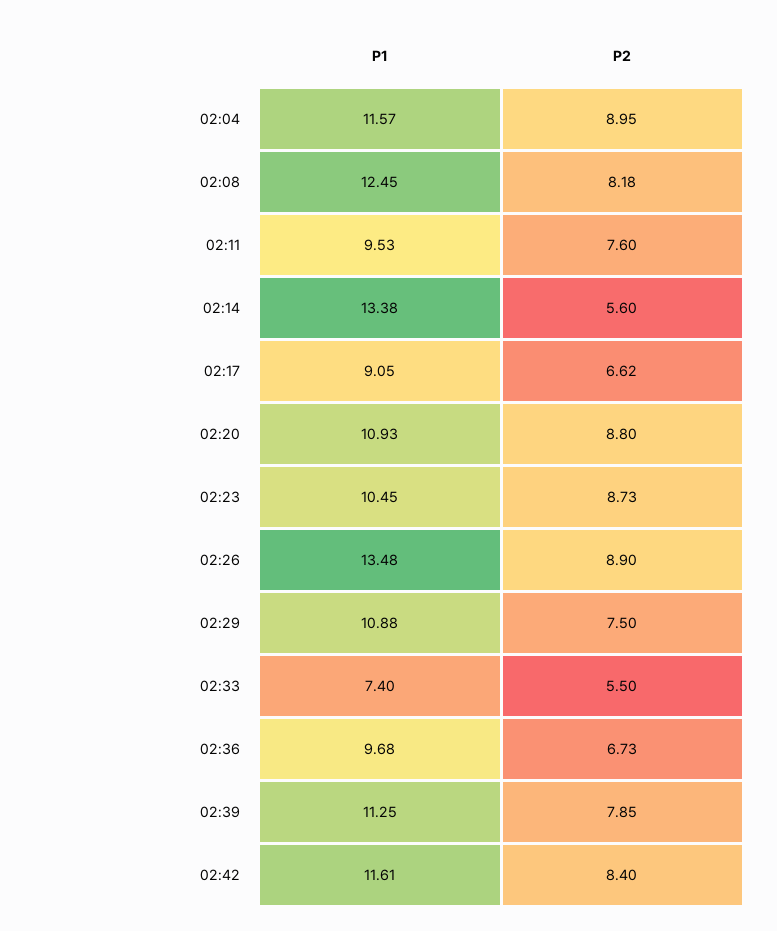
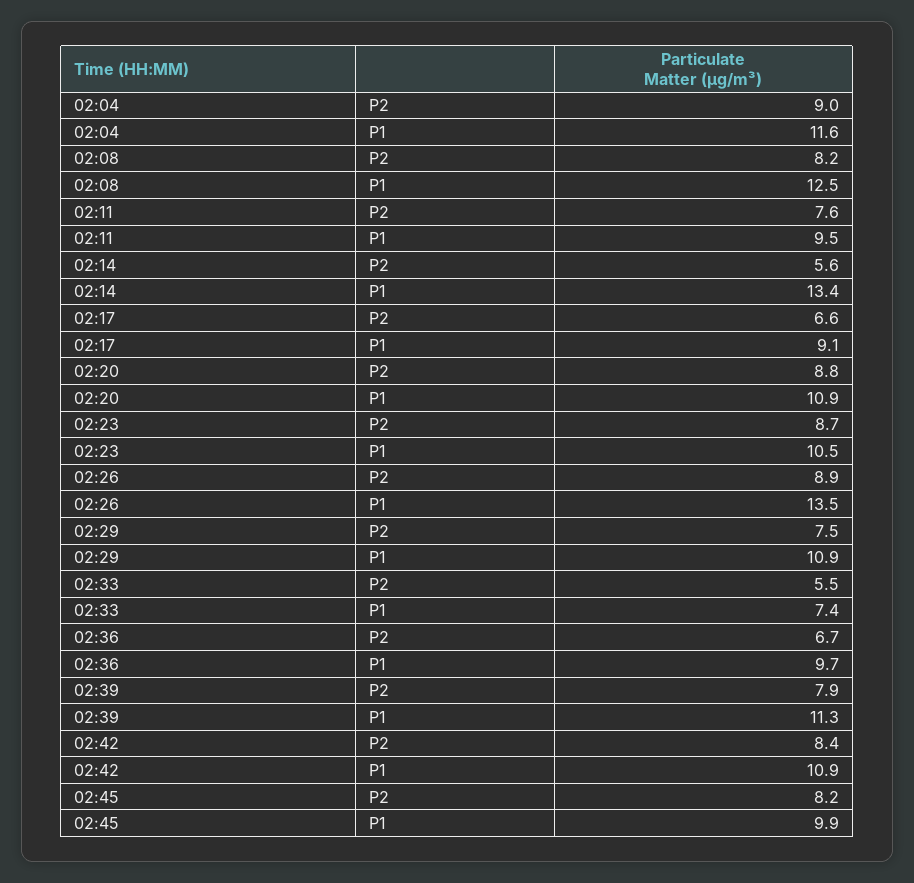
P1, 02:42: 11.61 -> 10.9
P2, 02:45: none -> 8.2
P1, 02:45: none -> 9.9

